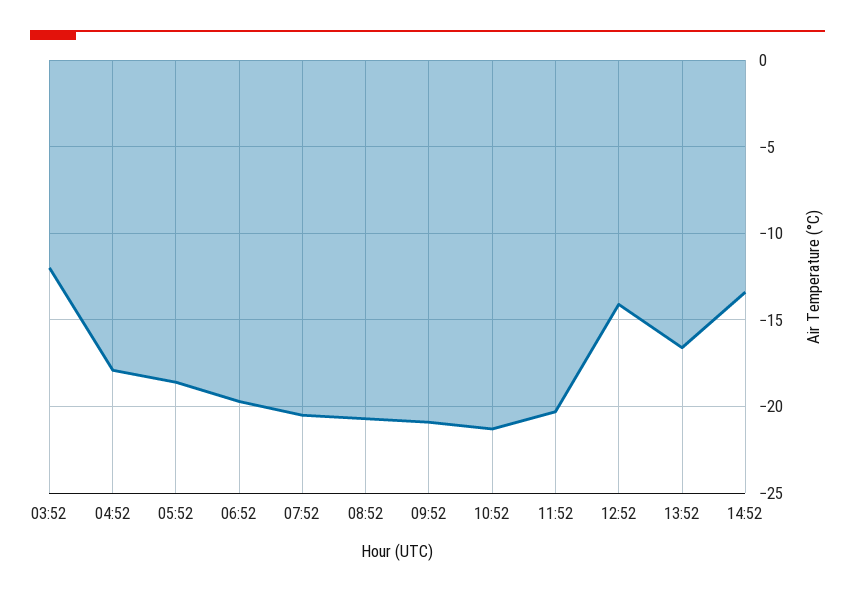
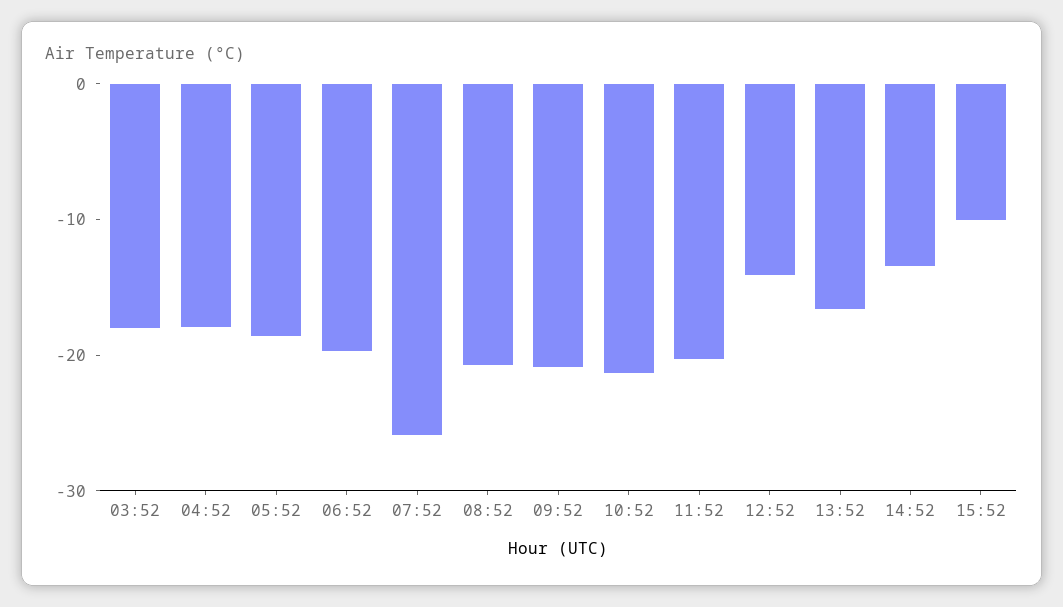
03:52: -12 -> -18
07:52: -20.5 -> -26
15:52: none -> -10

